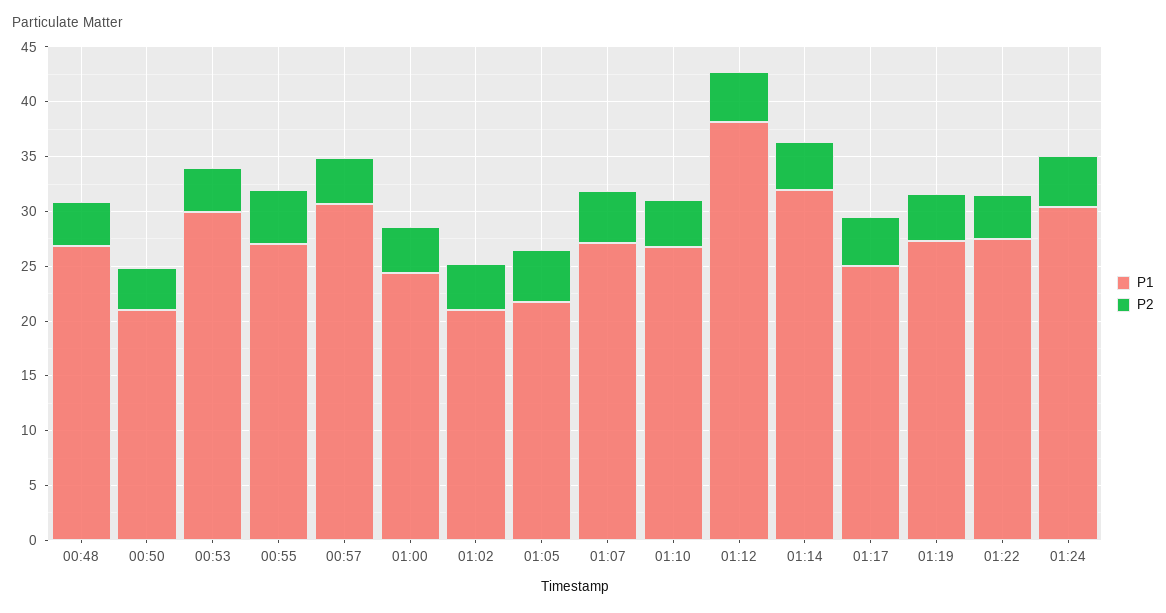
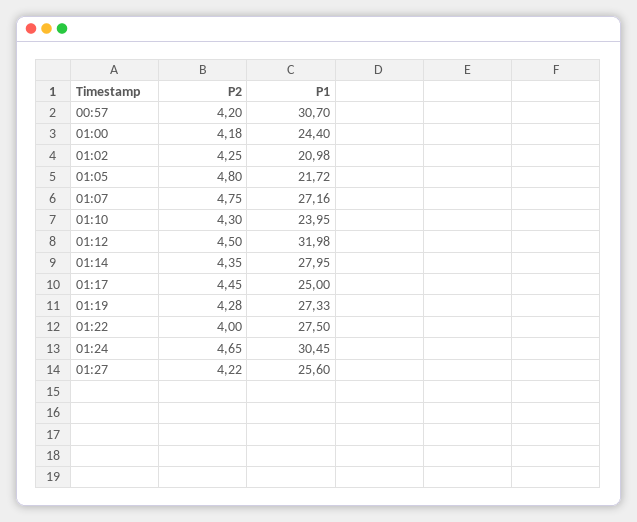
P1, 00:48: 27 -> none
P2, 00:48: 4 -> none
P1, 00:50: 21 -> none
P2, 00:50: 4 -> none
P1, 00:53: 30 -> none
P2, 00:53: 4 -> none
P1, 00:55: 27 -> none
P2, 00:55: 5 -> none
P1, 01:10: 27 -> 23.95
P1, 01:12: 38 -> 31.98
P1, 01:14: 32 -> 27.95
P2, 01:27: none -> 4.22
P1, 01:27: none -> 25.6

